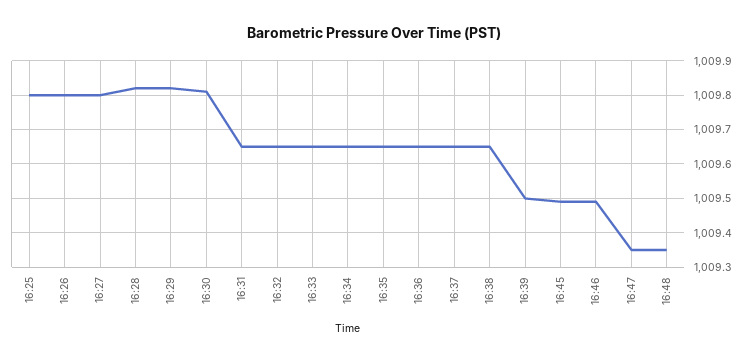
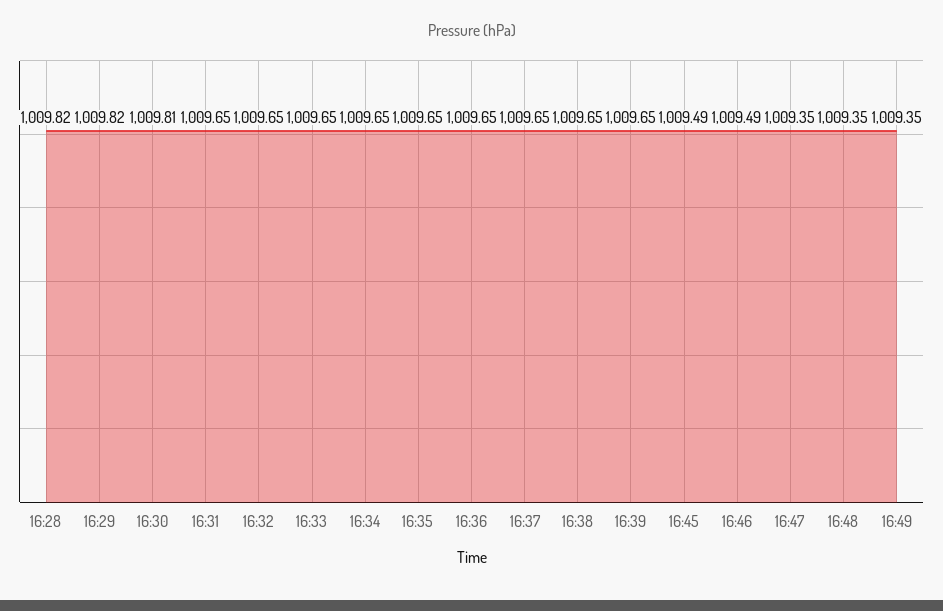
16:25: 1009.8 -> none
16:26: 1009.8 -> none
16:27: 1009.8 -> none
16:39: 1009.5 -> 1009.65
16:49: none -> 1009.35

